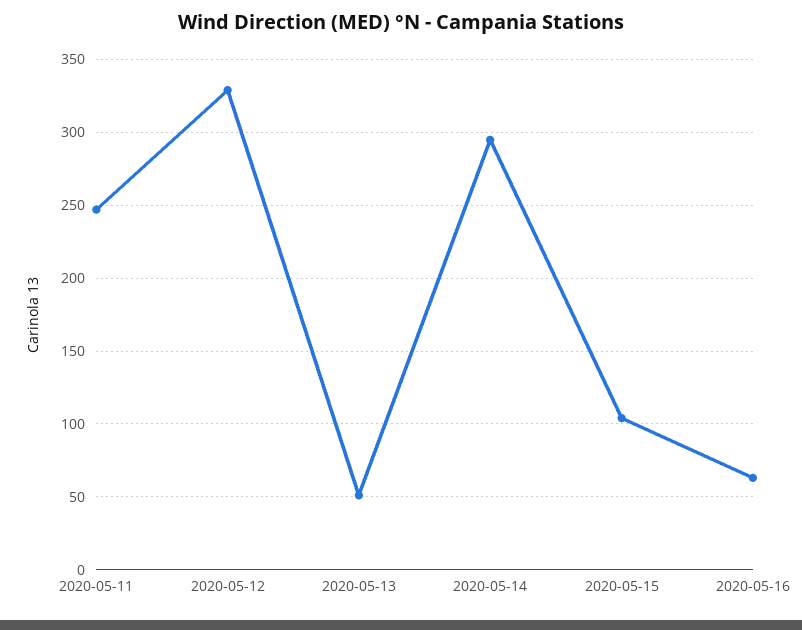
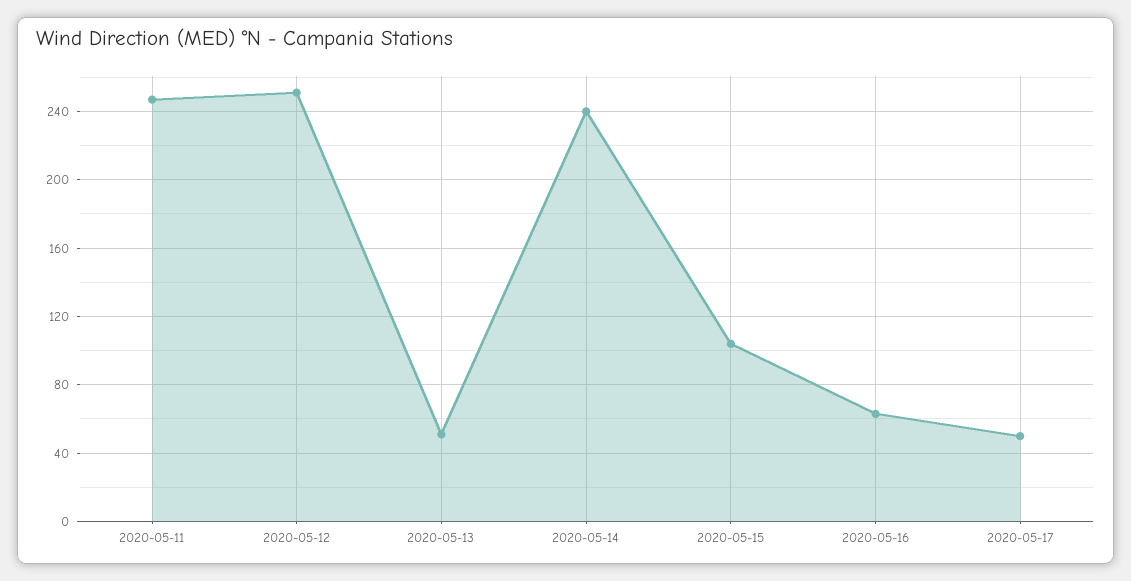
2020-05-12: 330 -> 250
2020-05-14: 295 -> 240
2020-05-17: none -> 50

